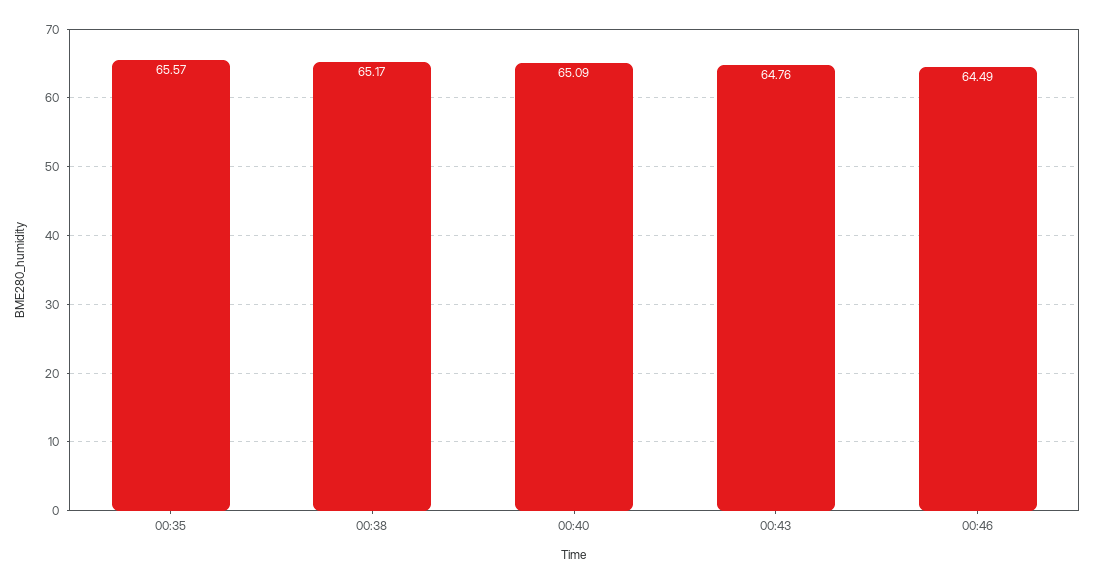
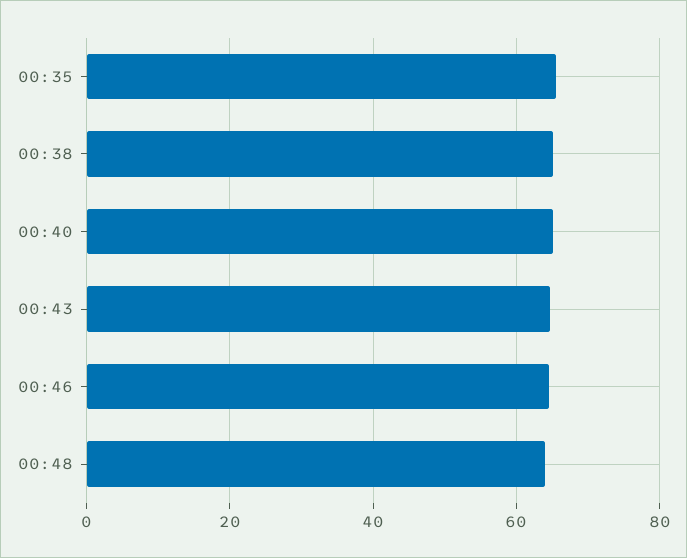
00:48: none -> 64

